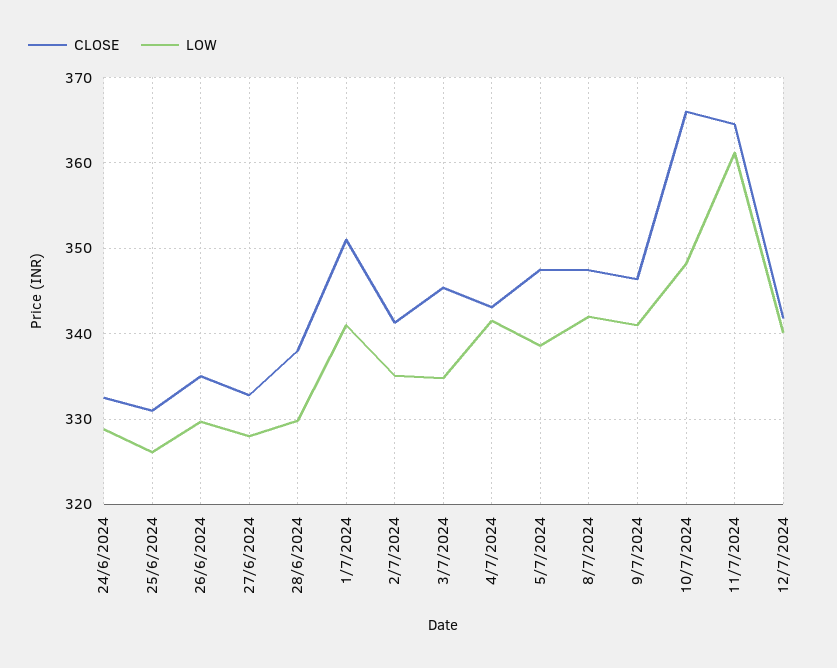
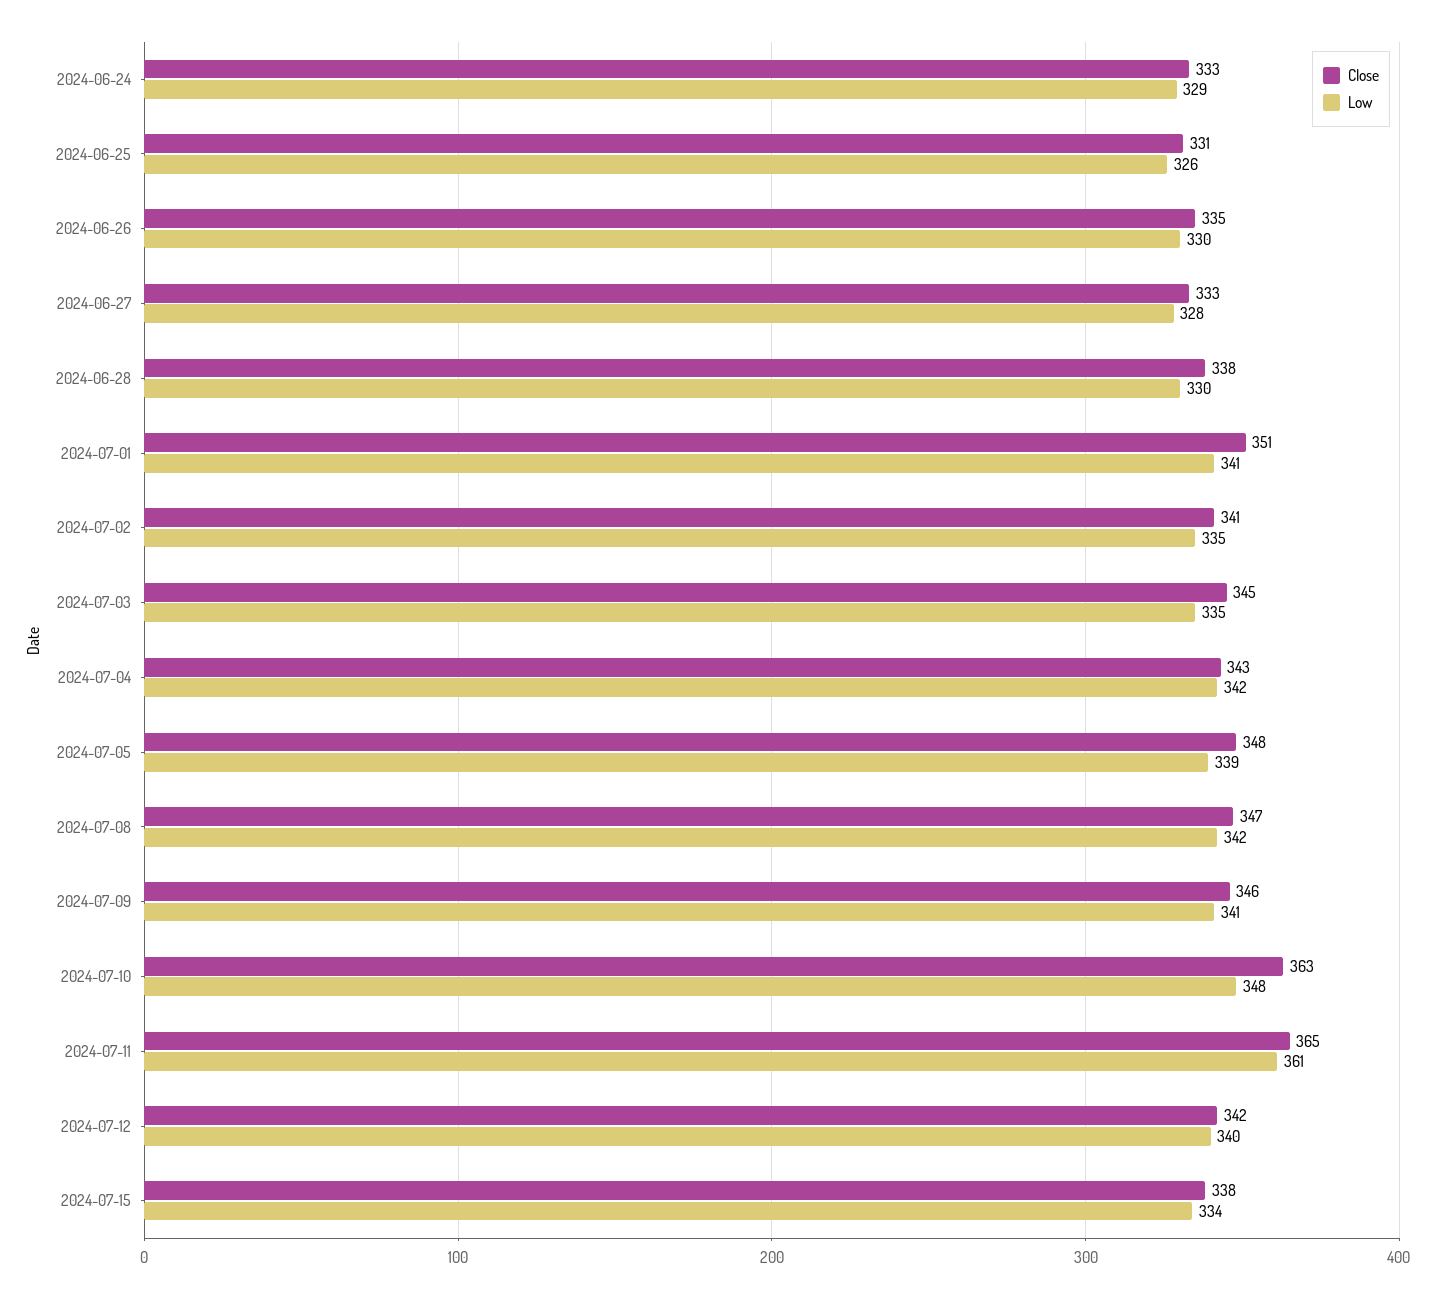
CLOSE, 10/7/2024: 366 -> 363
CLOSE, 2024-07-15: none -> 338
LOW, 2024-07-15: none -> 334

